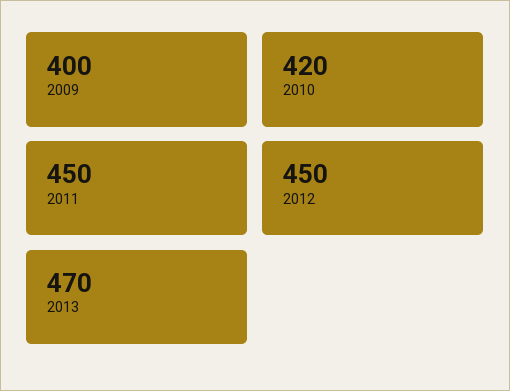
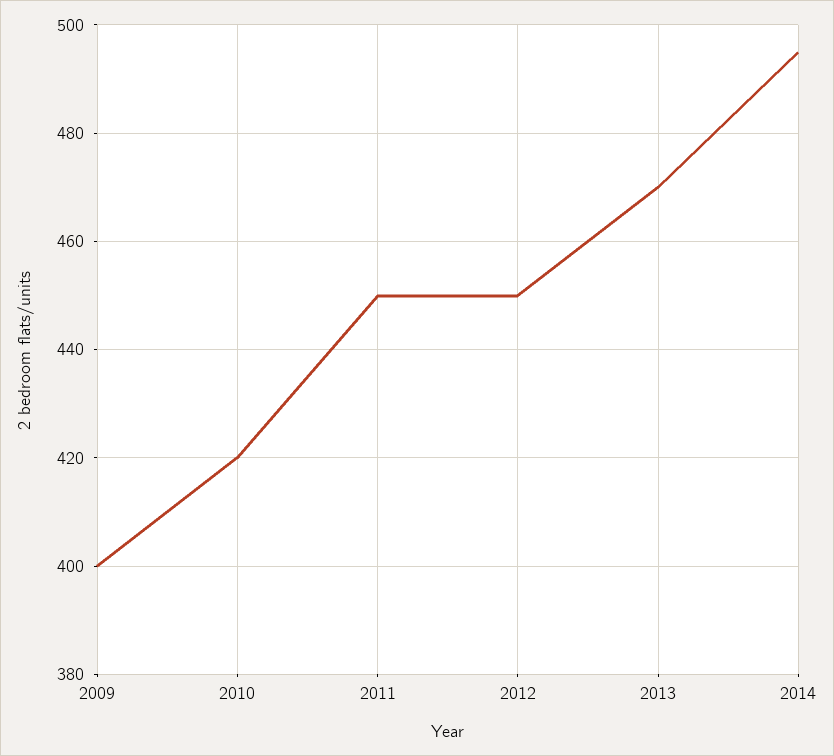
2014: none -> 495

